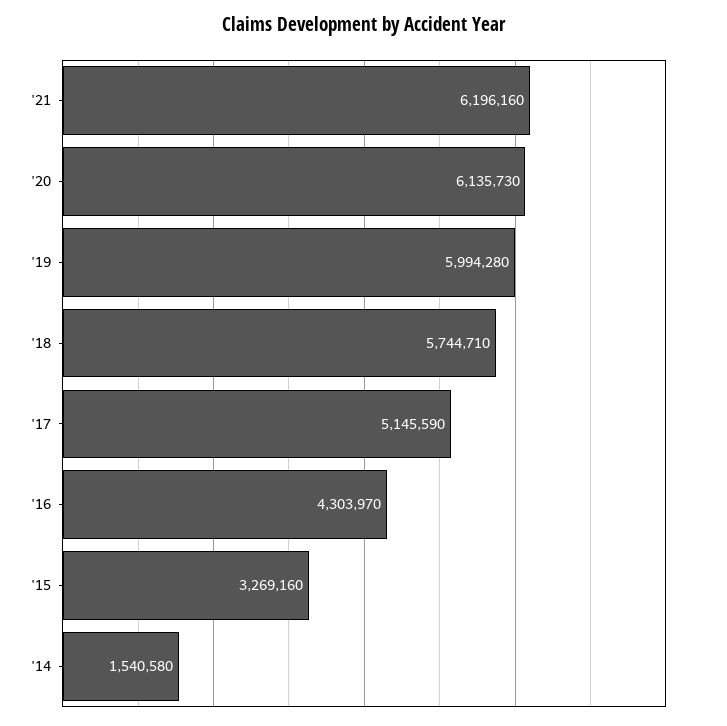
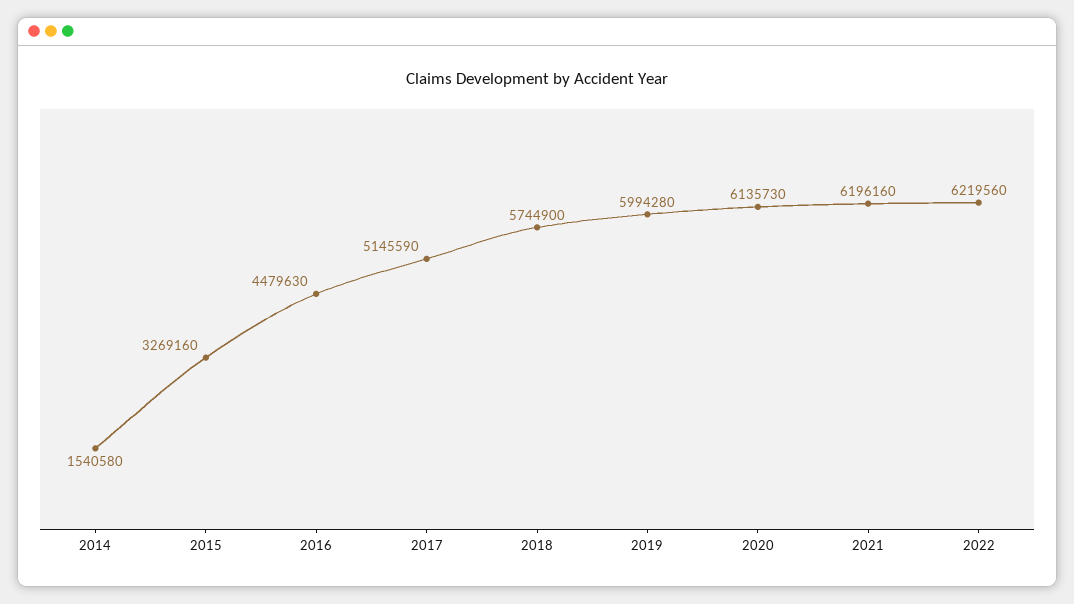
'18: 5744710 -> 5744900
'16: 4303970 -> 4479630
2022: none -> 6219560

